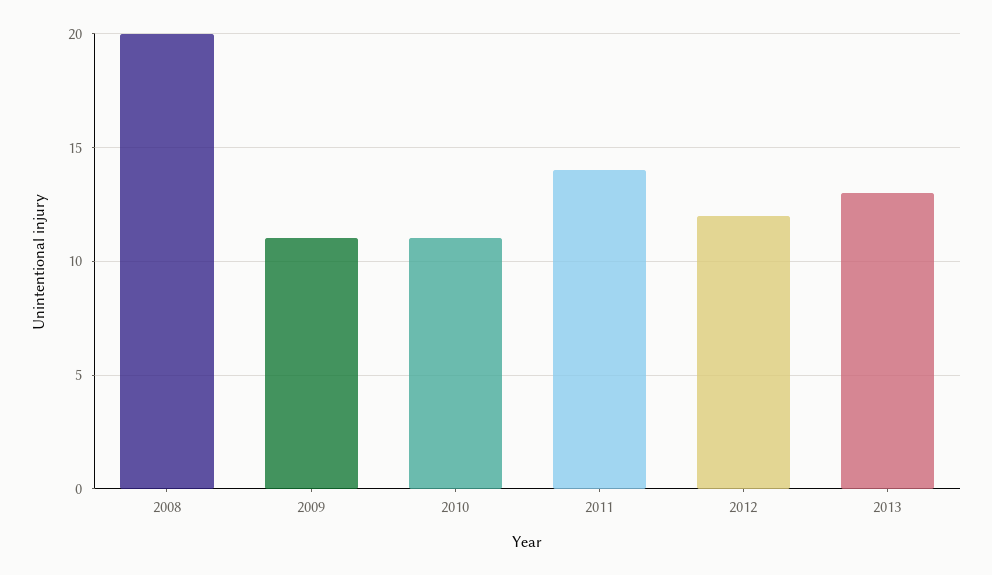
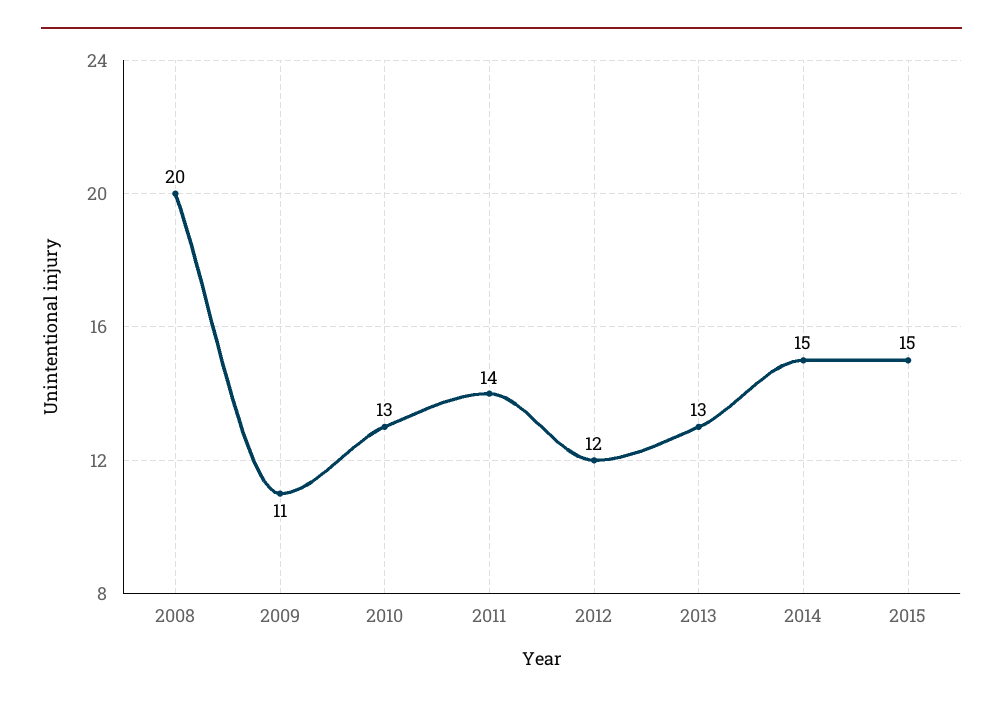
2010: 11 -> 13
2014: none -> 15
2015: none -> 15

